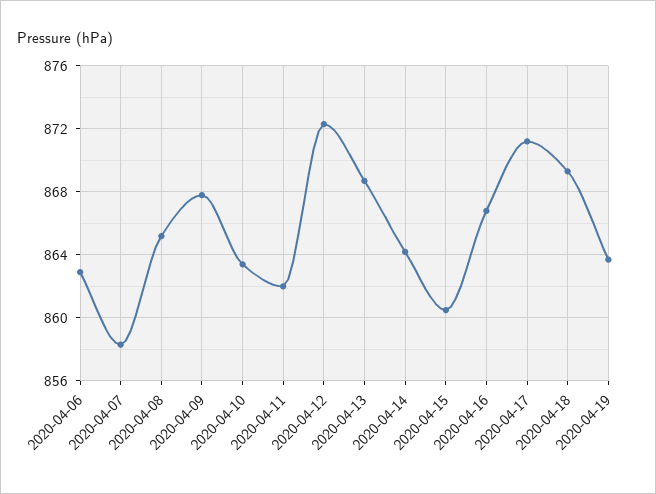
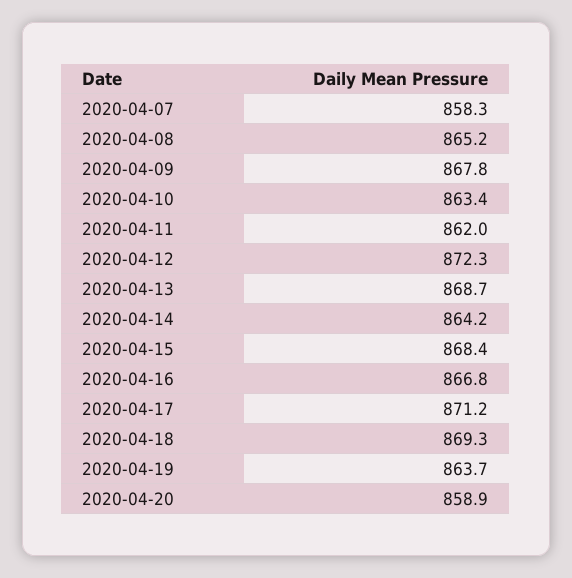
2020-04-06: 863 -> none
2020-04-15: 860.5 -> 868.4
2020-04-20: none -> 858.9

